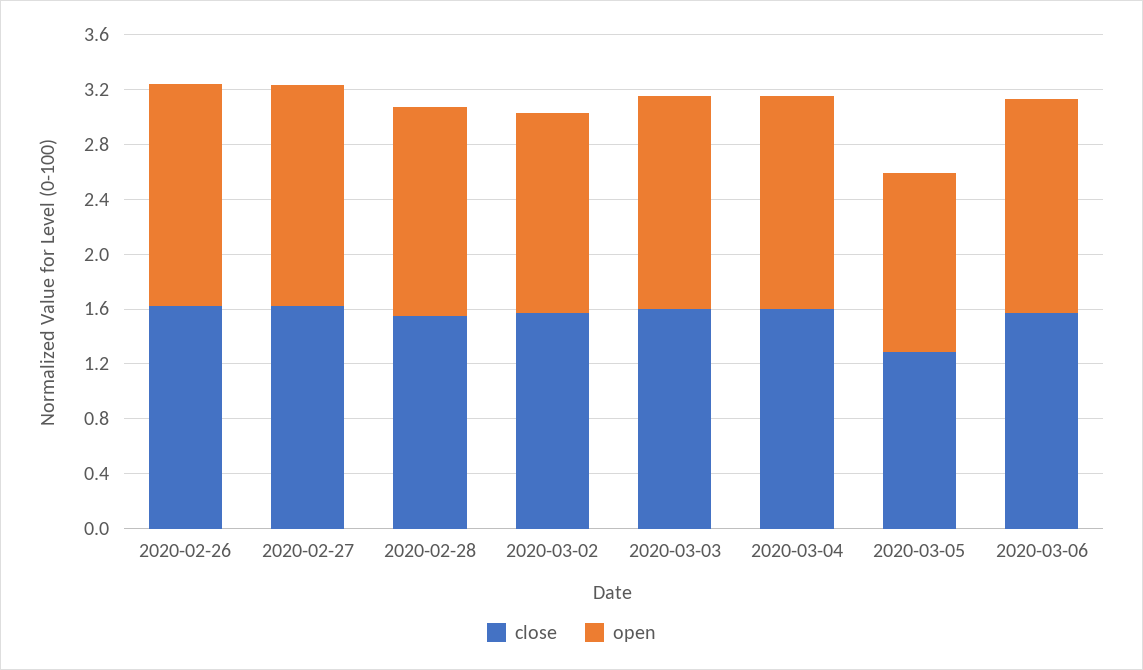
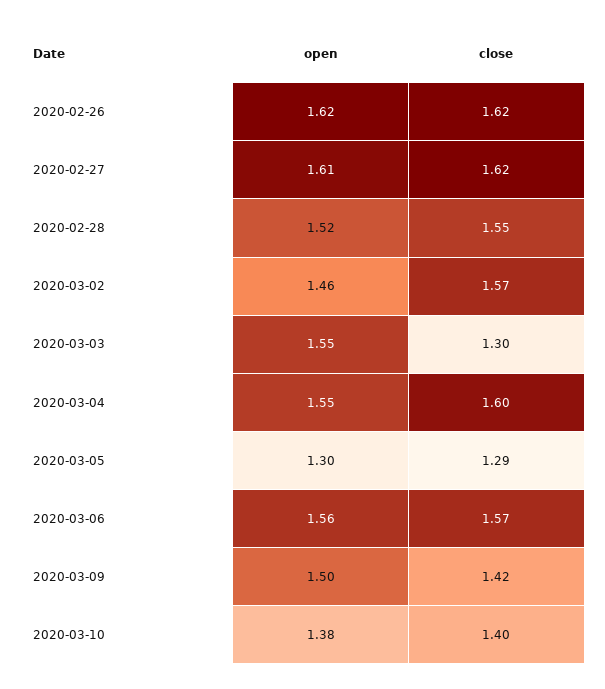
close, 2020-03-03: 1.6 -> 1.3
open, 2020-03-09: none -> 1.5
close, 2020-03-09: none -> 1.42
open, 2020-03-10: none -> 1.38
close, 2020-03-10: none -> 1.4

